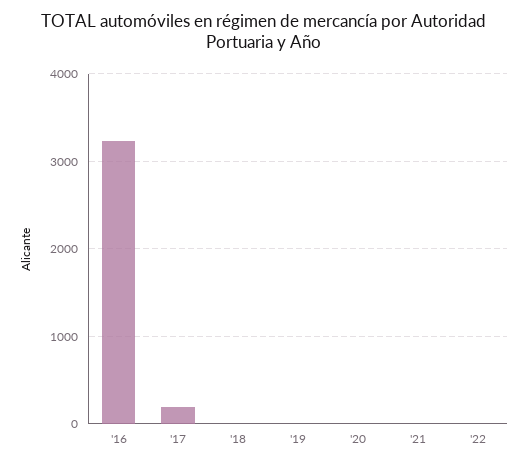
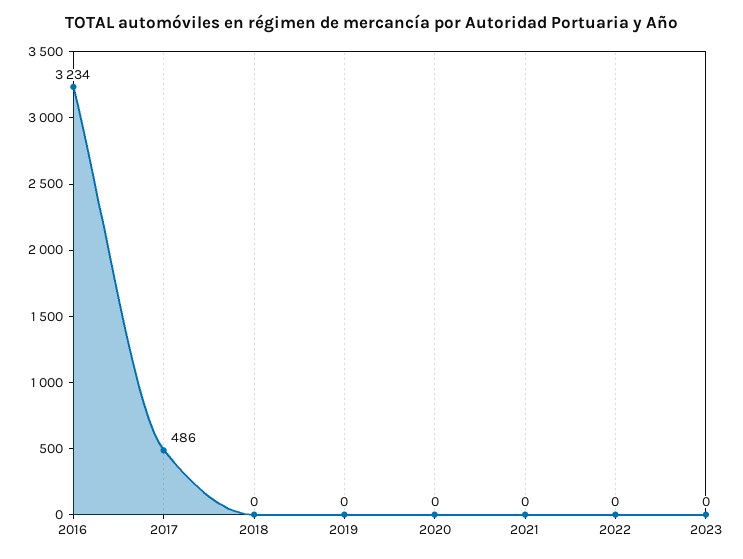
'17: 200 -> 486
2023: none -> 0

